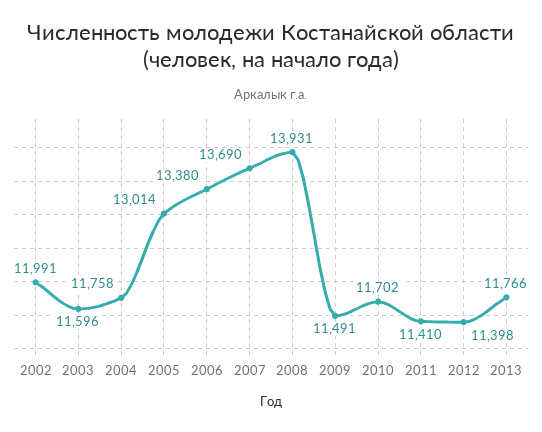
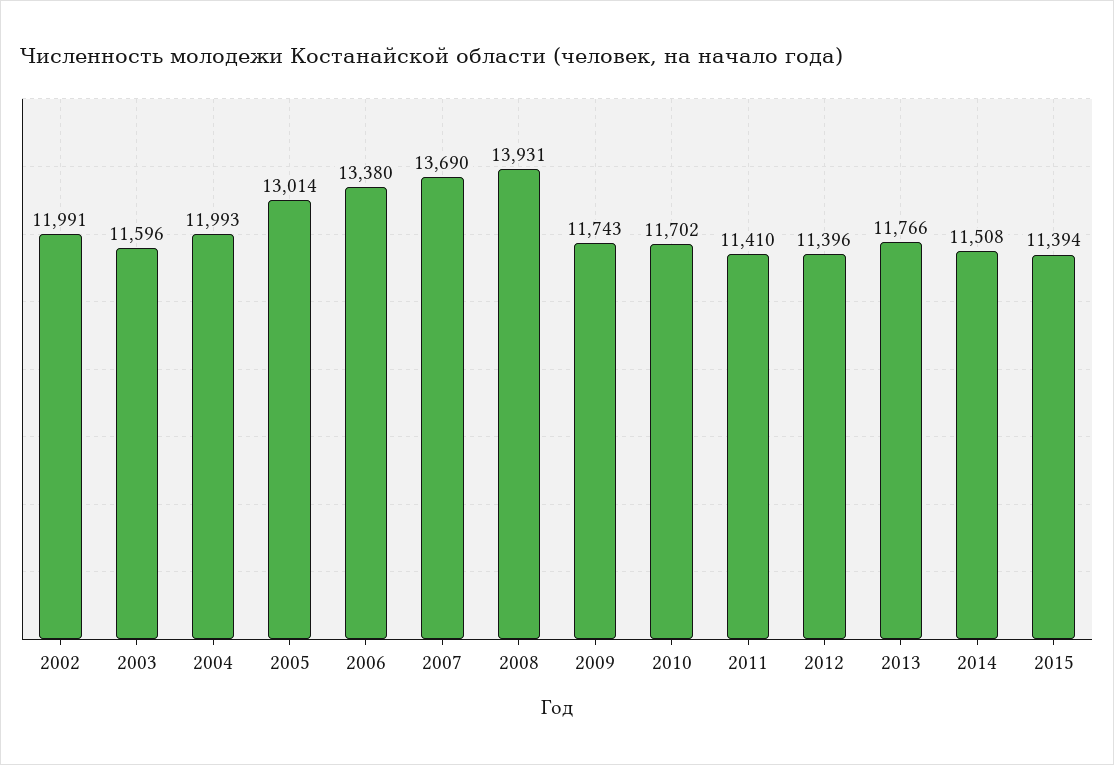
2004: 11758 -> 11993
2009: 11491 -> 11743
2012: 11398 -> 11396
2014: none -> 11508
2015: none -> 11394

